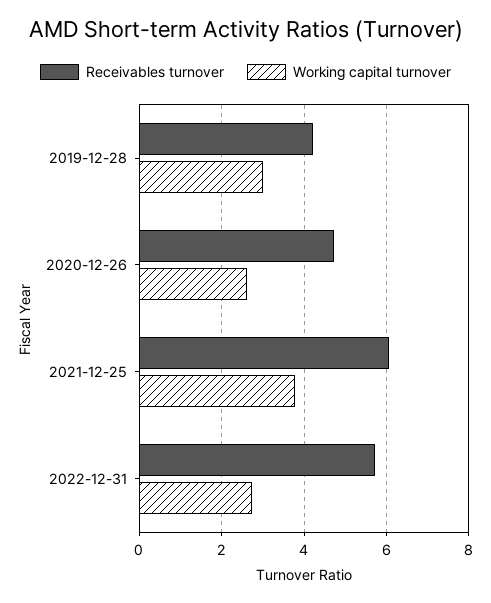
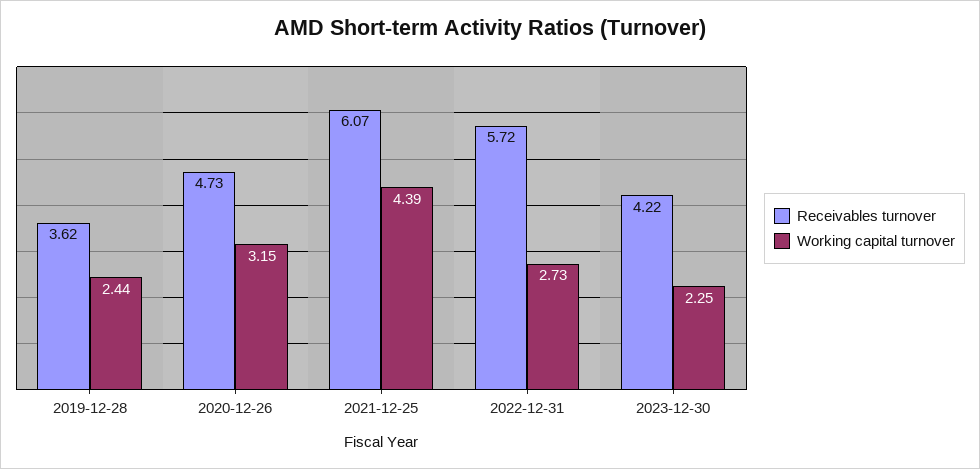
Receivables turnover, 2019-12-28: 4.2 -> 3.62
Working capital turnover, 2019-12-28: 3 -> 2.44
Working capital turnover, 2020-12-26: 2.6 -> 3.15
Working capital turnover, 2021-12-25: 3.8 -> 4.39
Receivables turnover, 2023-12-30: none -> 4.22
Working capital turnover, 2023-12-30: none -> 2.25

